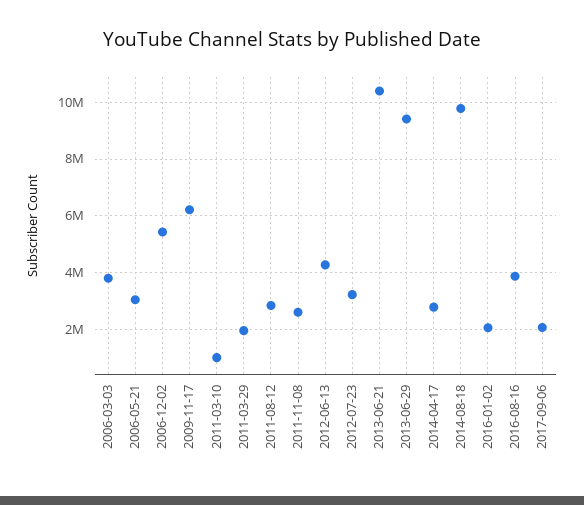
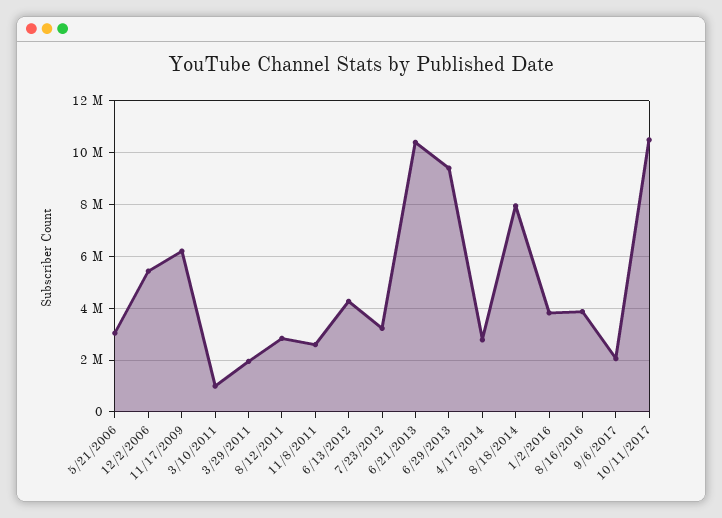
2006-03-03: 3750000 -> none
2014-08-18: 9750000 -> 8000000
2016-01-02: 2000000 -> 3750000
10/11/2017: none -> 10500000

